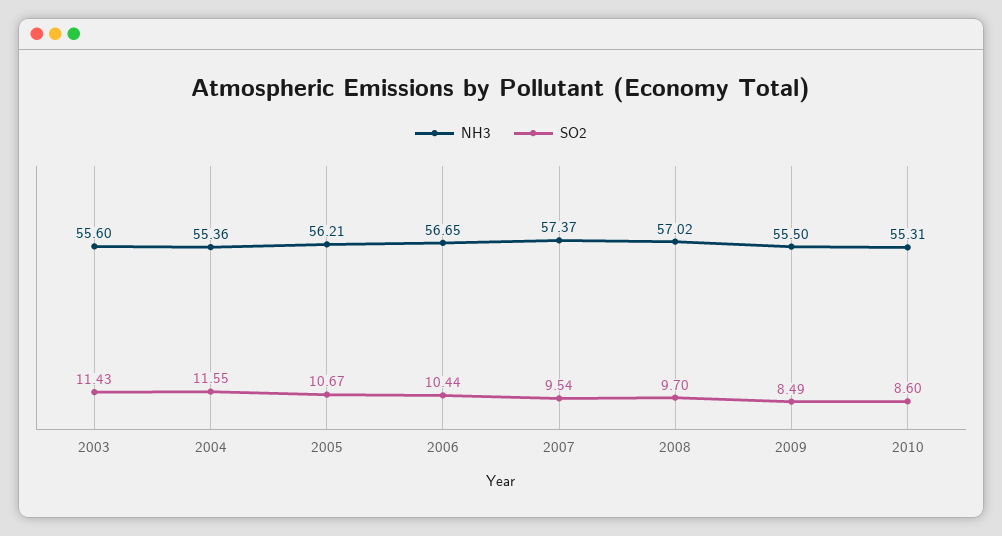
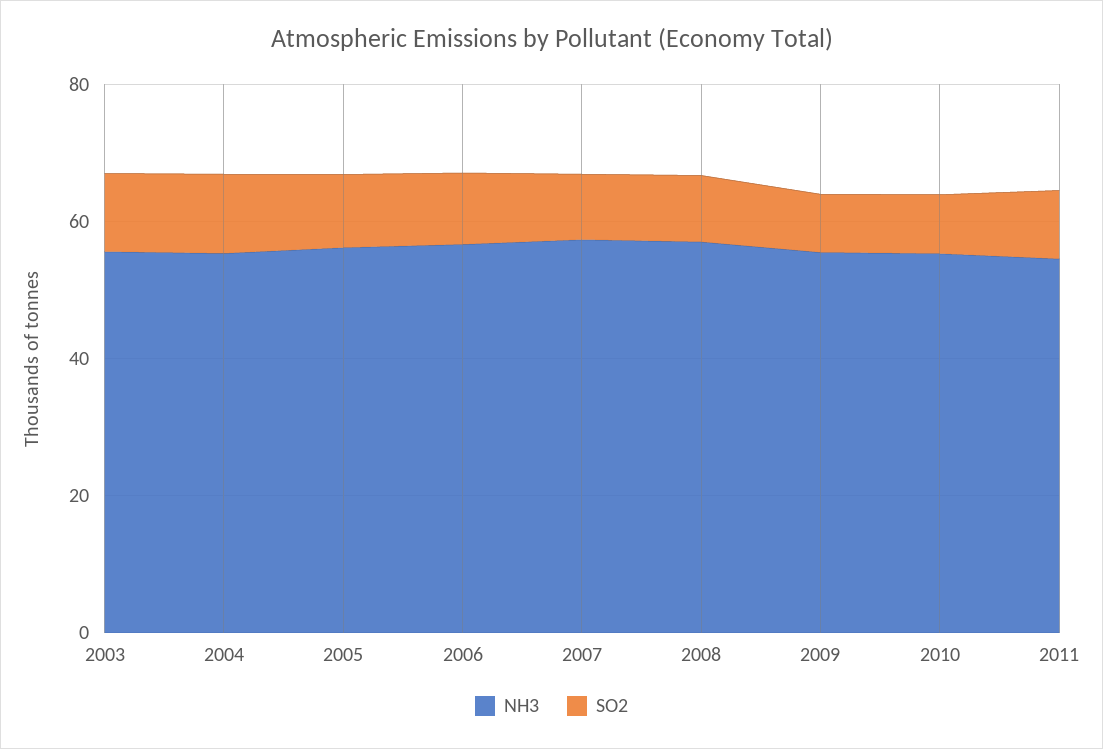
NH3, 2011: none -> 55
SO2, 2011: none -> 10

